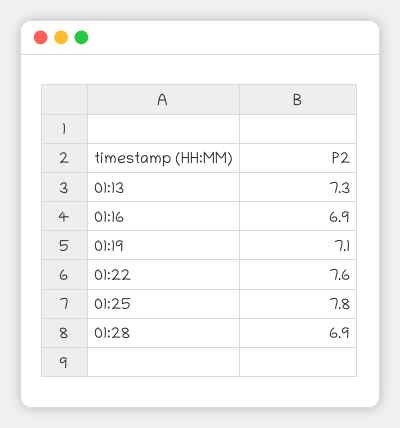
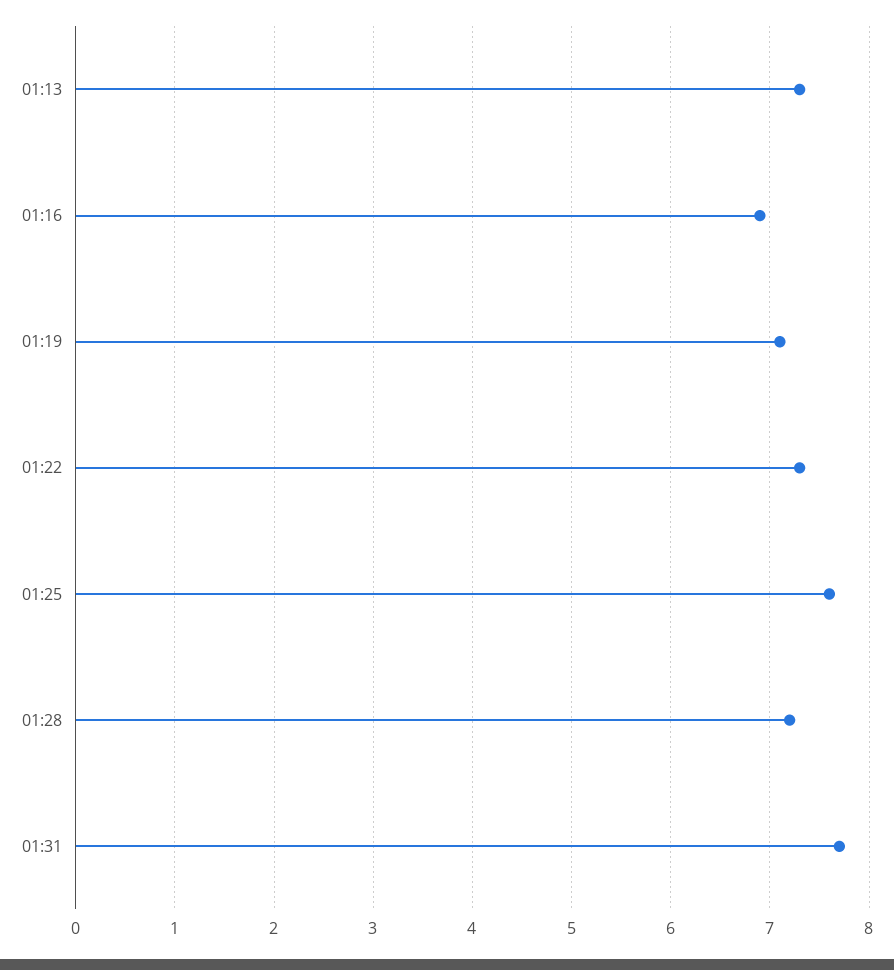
01:22: 7.6 -> 7.3
01:25: 7.8 -> 7.6
01:28: 6.9 -> 7.2
01:31: none -> 7.7

